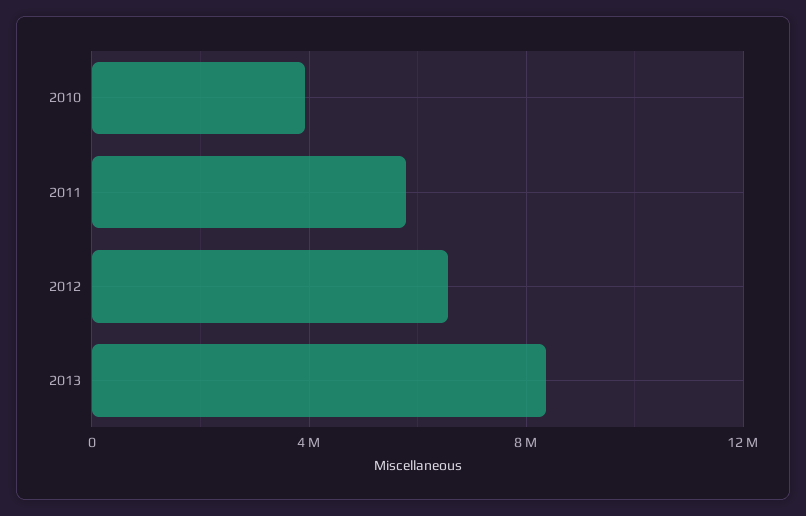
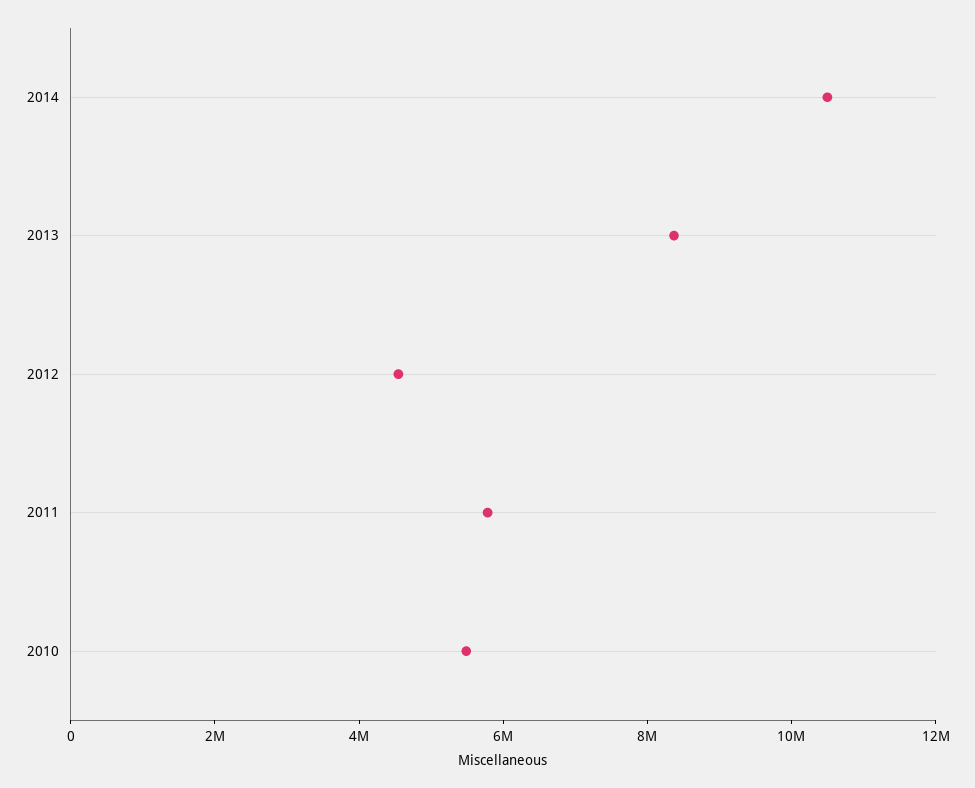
2010: 4000000 -> 5500000
2012: 6500000 -> 4500000
2014: none -> 10500000

